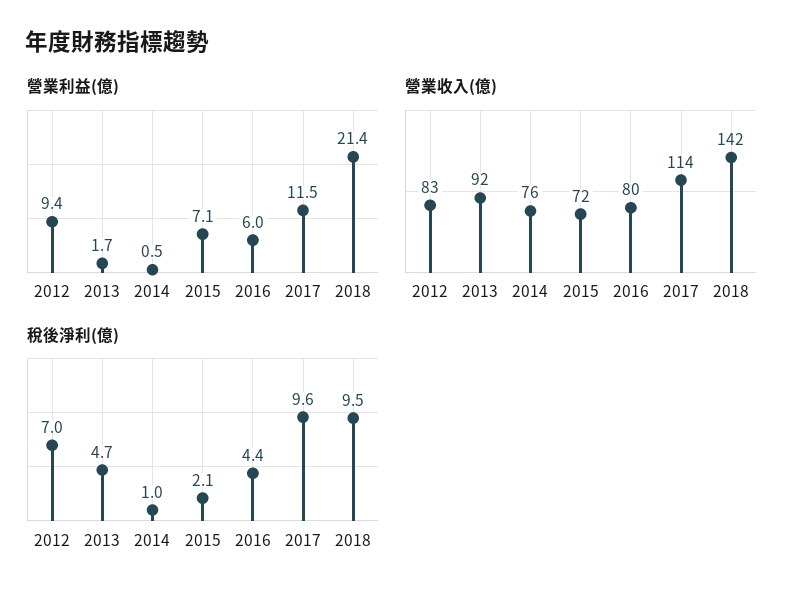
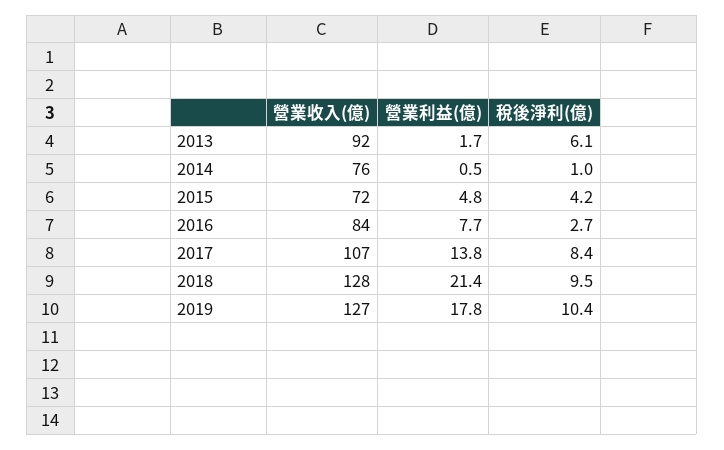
營業利益(億), 2012: 9.4 -> none
營業利益(億), 2015: 7.1 -> 4.8
營業利益(億), 2016: 6 -> 7.7
營業利益(億), 2017: 11.5 -> 13.8
營業收入(億), 2012: 83 -> none
營業收入(億), 2016: 80 -> 84
營業收入(億), 2017: 114 -> 107
營業收入(億), 2018: 142 -> 128
稅後淨利(億), 2012: 7 -> none
稅後淨利(億), 2013: 4.7 -> 6.1
稅後淨利(億), 2015: 2.1 -> 4.2
稅後淨利(億), 2016: 4.4 -> 2.7
稅後淨利(億), 2017: 9.6 -> 8.4
營業收入(億), 2019: none -> 127
營業利益(億), 2019: none -> 17.8
稅後淨利(億), 2019: none -> 10.4

